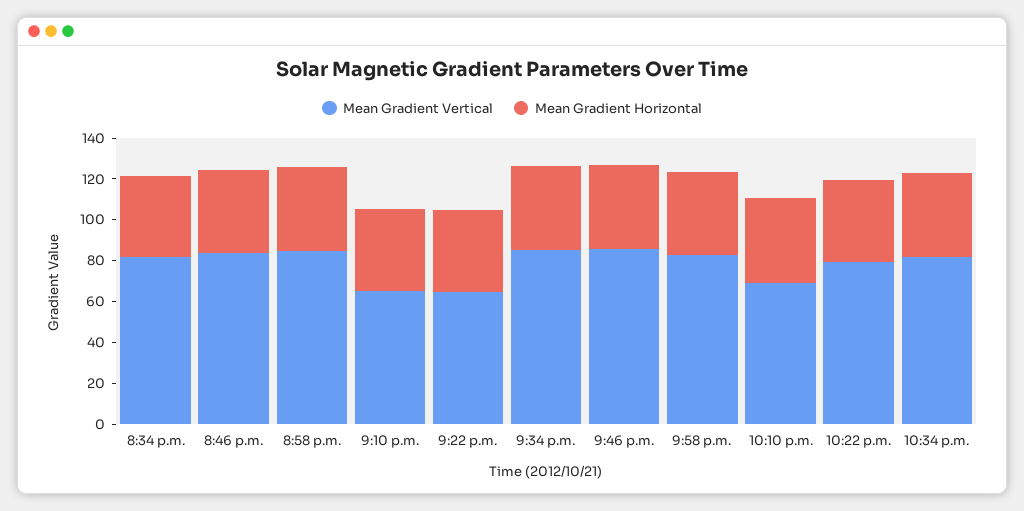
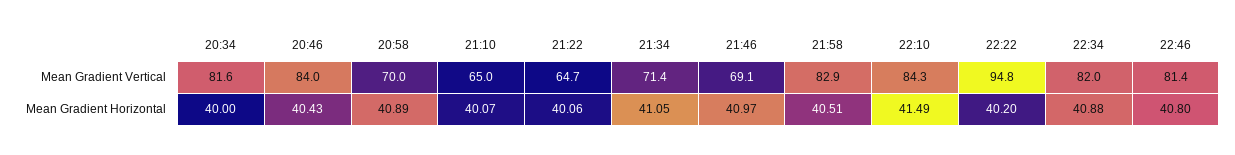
Mean Gradient Vertical, 8:58 p.m.: 85 -> 70
Mean Gradient Vertical, 9:34 p.m.: 85 -> 71.4
Mean Gradient Vertical, 9:46 p.m.: 85 -> 69.1
Mean Gradient Vertical, 10:10 p.m.: 70 -> 84.3
Mean Gradient Vertical, 10:22 p.m.: 80 -> 94.8
Mean Gradient Vertical, 22:46: none -> 81.4
Mean Gradient Horizontal, 22:46: none -> 40.8

